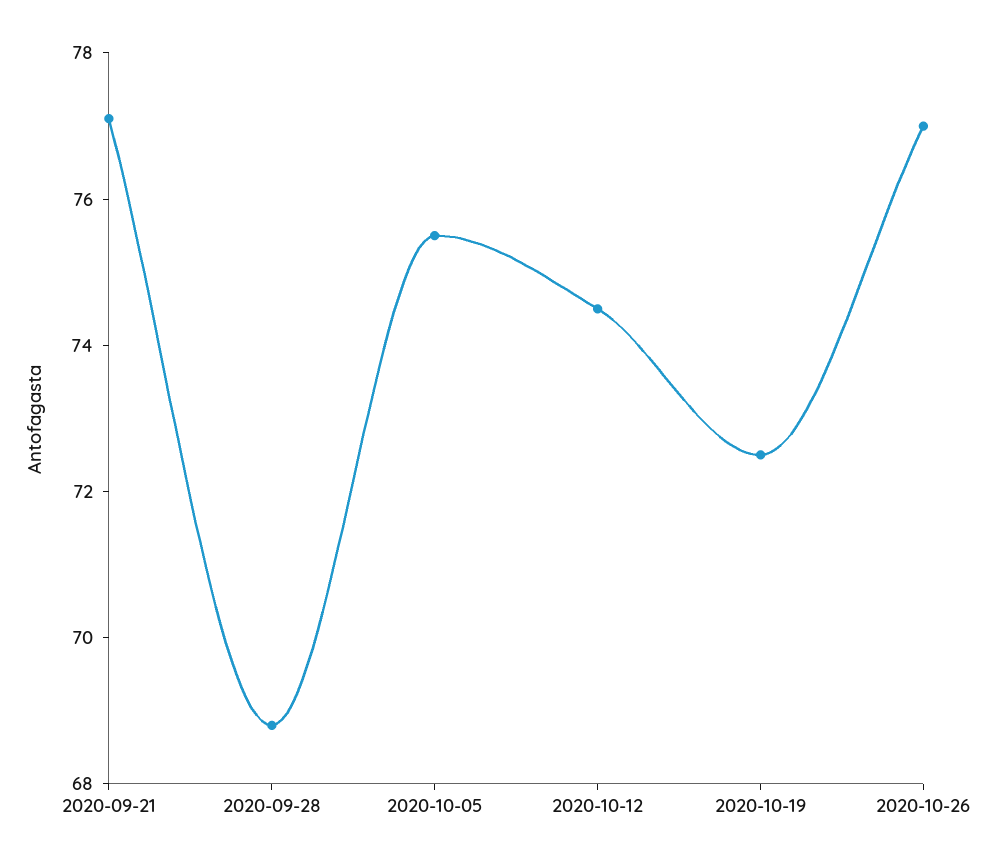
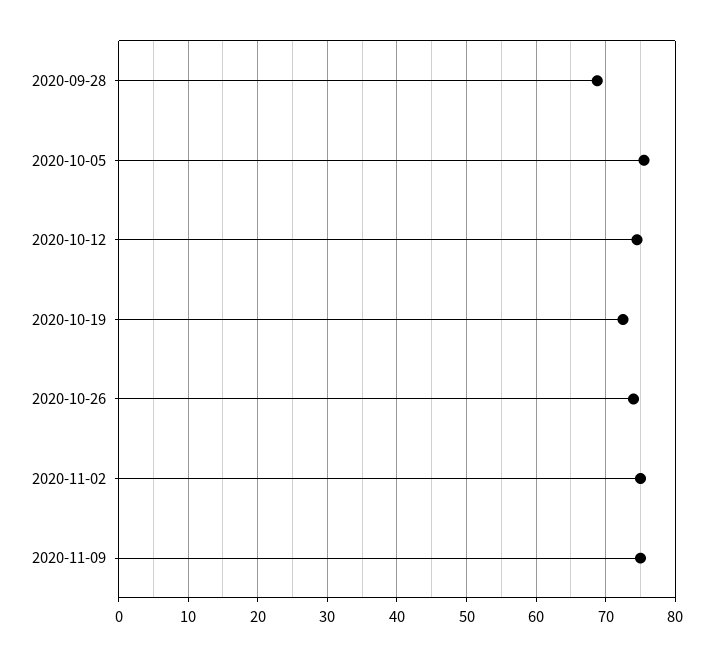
2020-09-21: 77 -> none
2020-10-26: 77 -> 74
2020-11-02: none -> 75
2020-11-09: none -> 75

